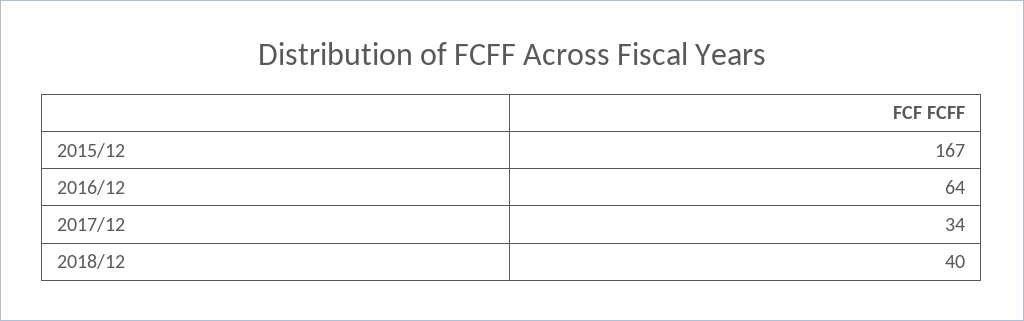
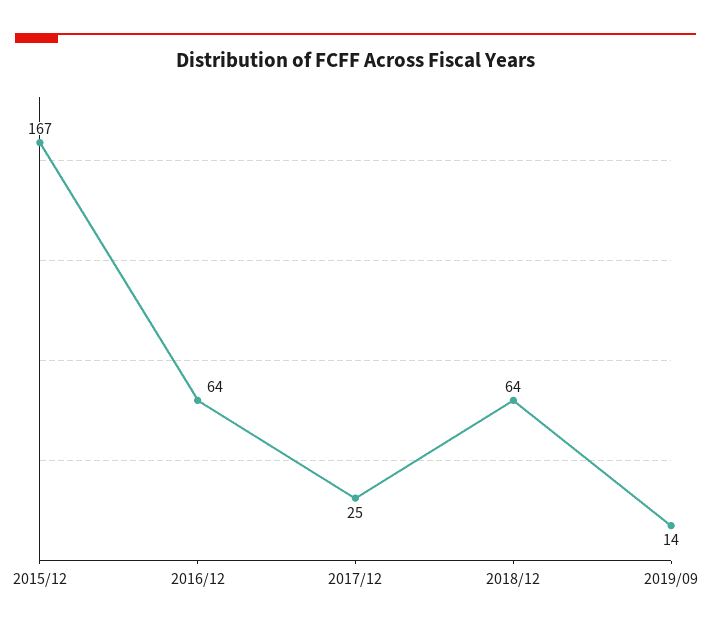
2017/12: 34 -> 25
2018/12: 40 -> 64
2019/09: none -> 14

